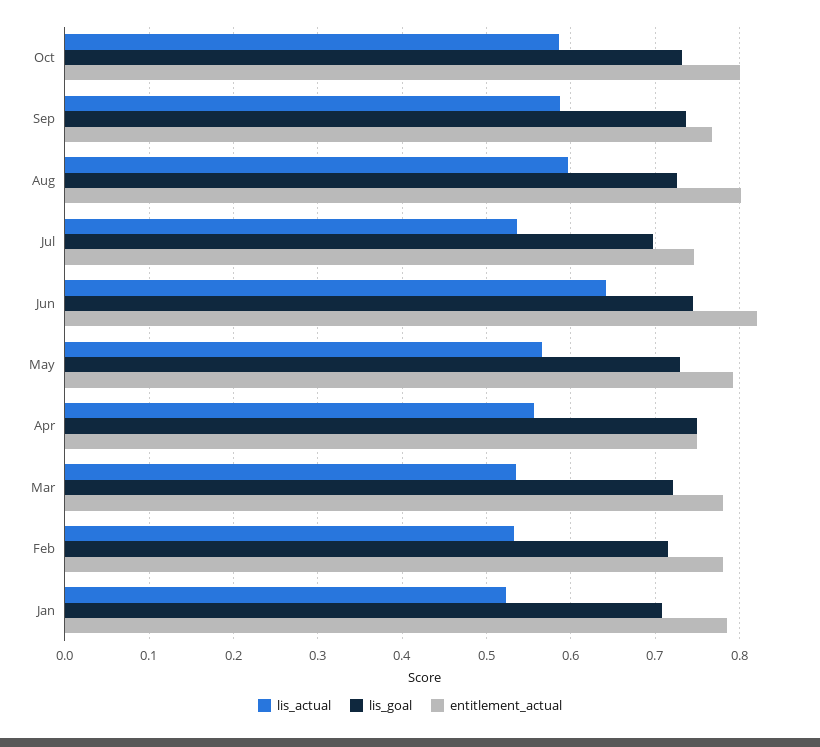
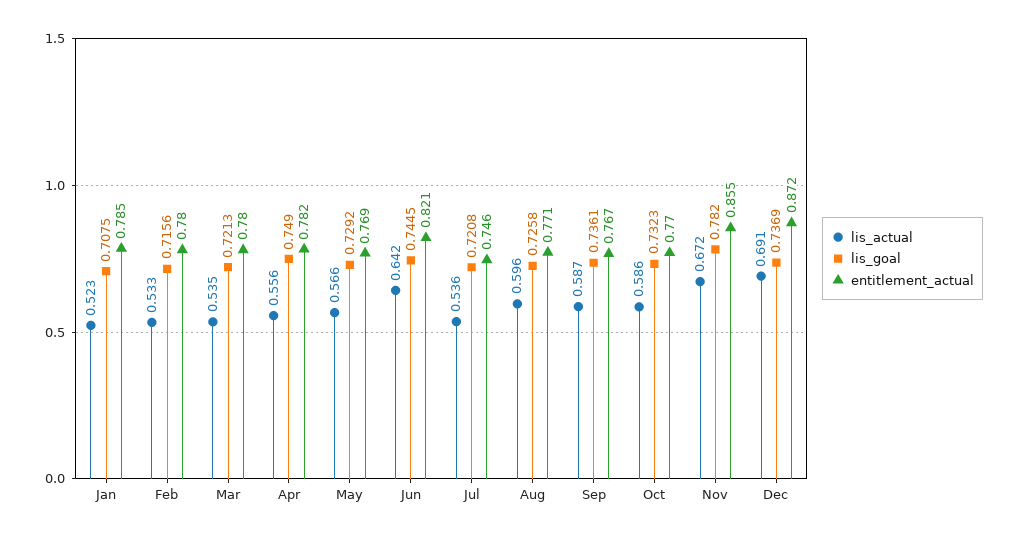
entitlement_actual, Oct: 0.8 -> 0.77
entitlement_actual, Aug: 0.8 -> 0.771
lis_goal, Jul: 0.7 -> 0.7208
entitlement_actual, May: 0.79 -> 0.769
entitlement_actual, Apr: 0.75 -> 0.782
lis_actual, Nov: none -> 0.672
lis_goal, Nov: none -> 0.782
entitlement_actual, Nov: none -> 0.855
lis_actual, Dec: none -> 0.691
lis_goal, Dec: none -> 0.7369
entitlement_actual, Dec: none -> 0.872

